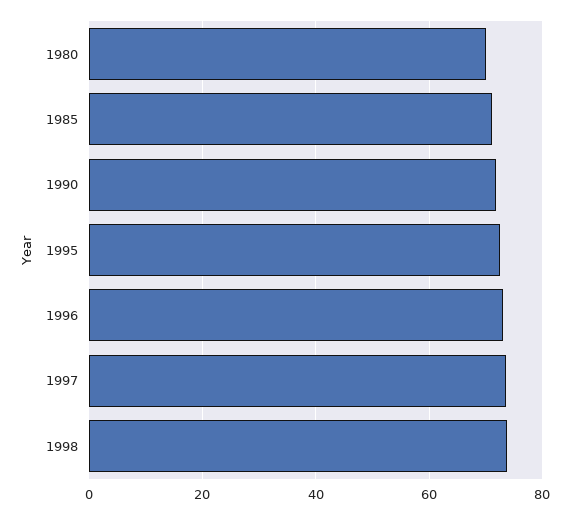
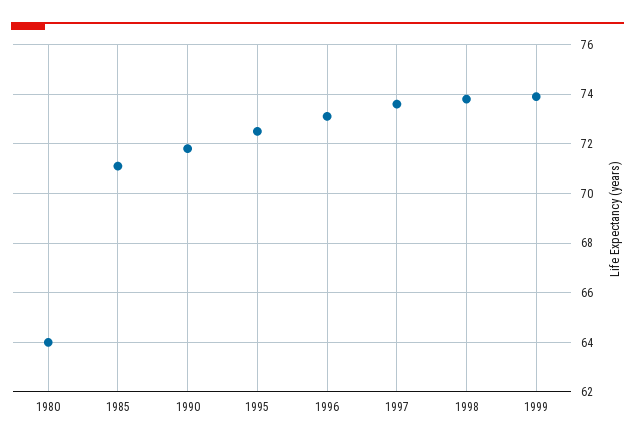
1980: 70 -> 64
1999: none -> 74

